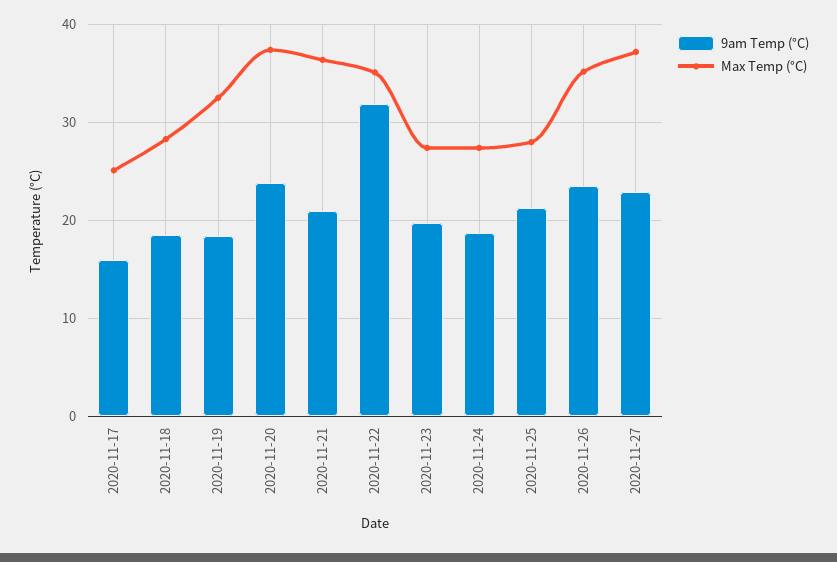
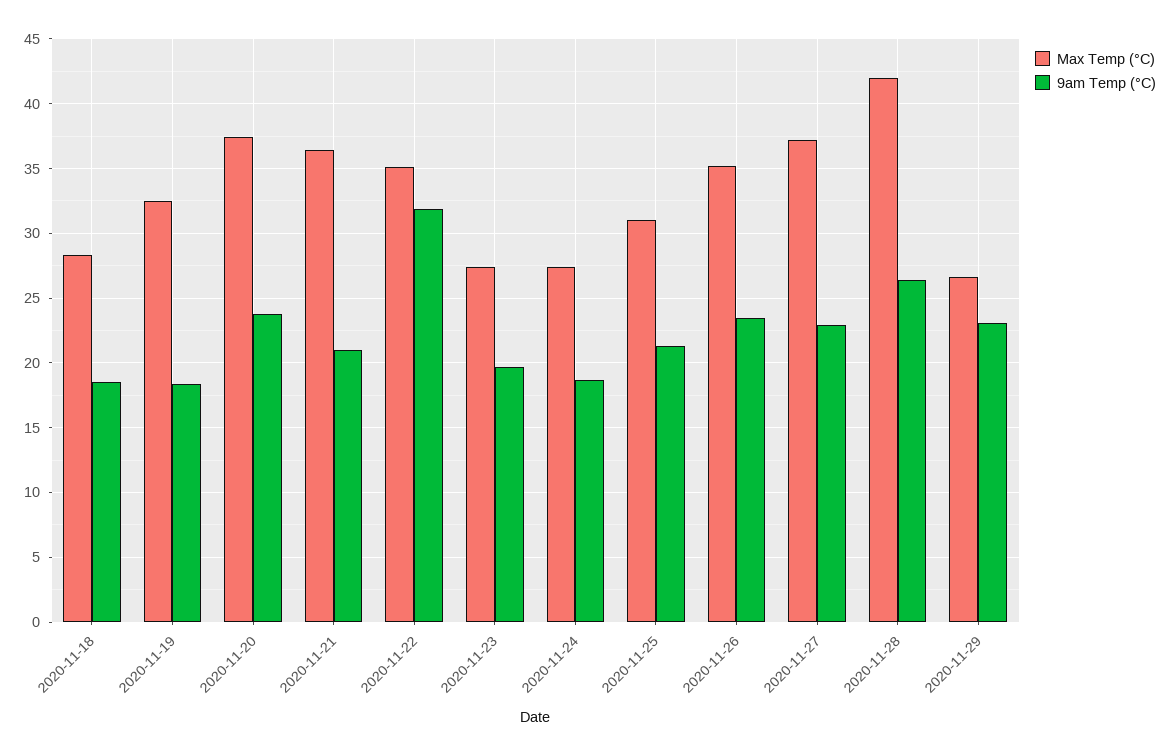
9am Temp (°C), 2020-11-17: 16 -> none
Max Temp (°C), 2020-11-17: 25 -> none
Max Temp (°C), 2020-11-25: 28 -> 31
Max Temp (°C), 2020-11-28: none -> 42
9am Temp (°C), 2020-11-28: none -> 26.5
Max Temp (°C), 2020-11-29: none -> 26.5
9am Temp (°C), 2020-11-29: none -> 23

